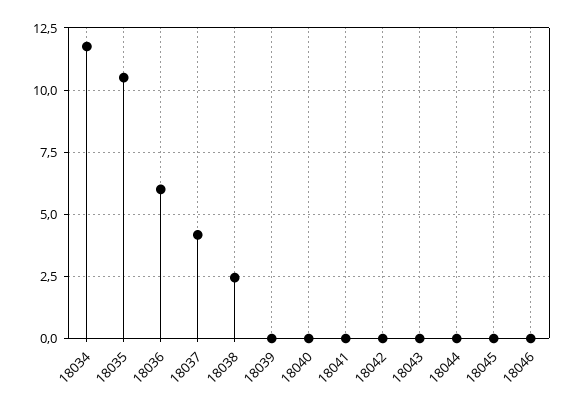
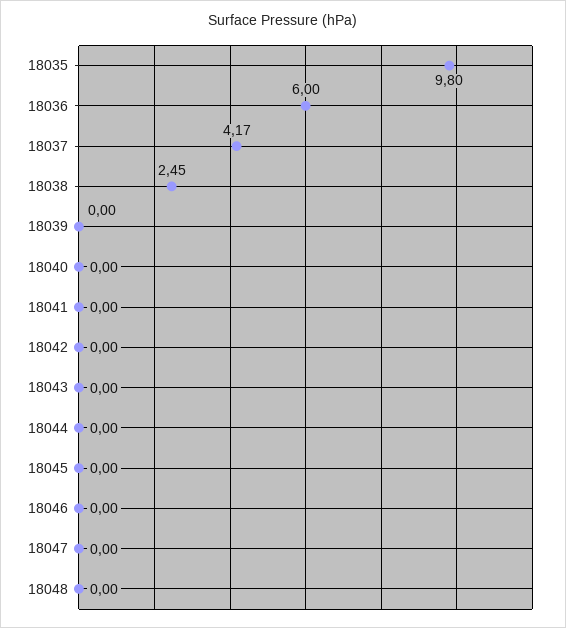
18034: 11.75 -> none
18035: 10.5 -> 9.8
18047: none -> 0
18048: none -> 0

